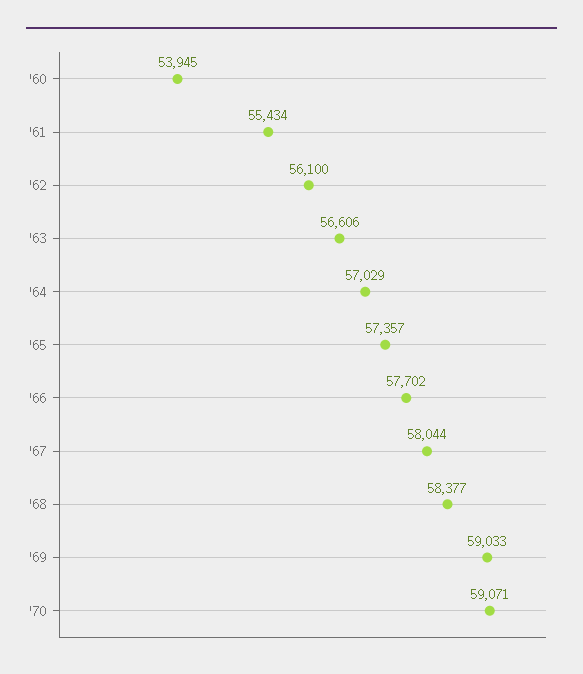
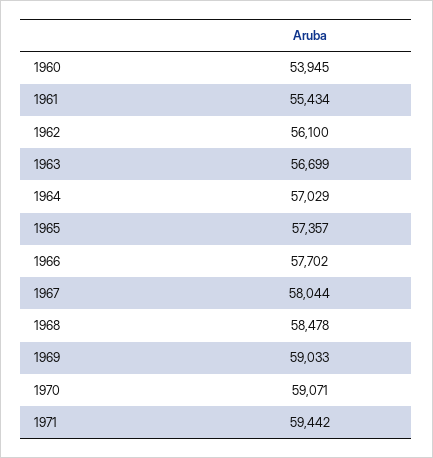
'63: 56606 -> 56699
'68: 58377 -> 58478
1971: none -> 59442

